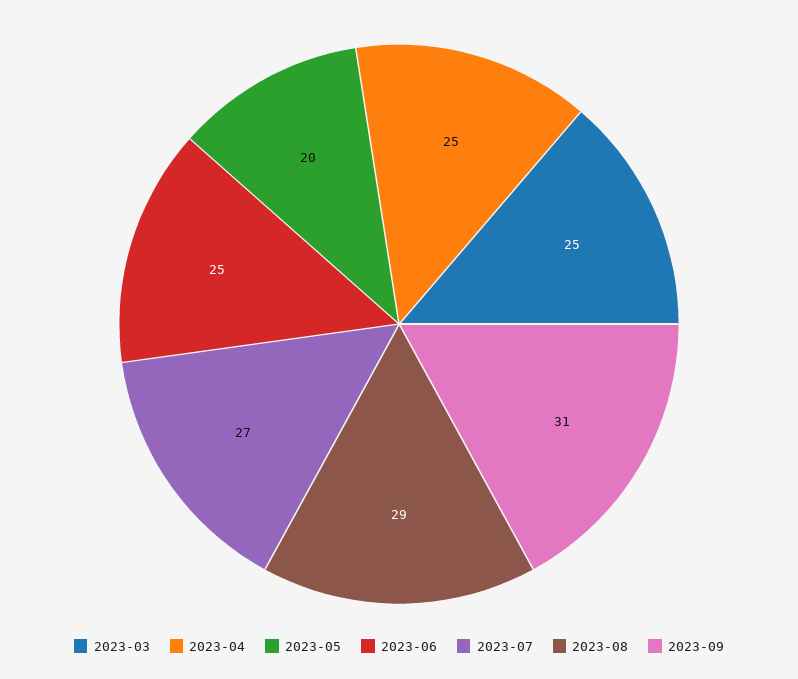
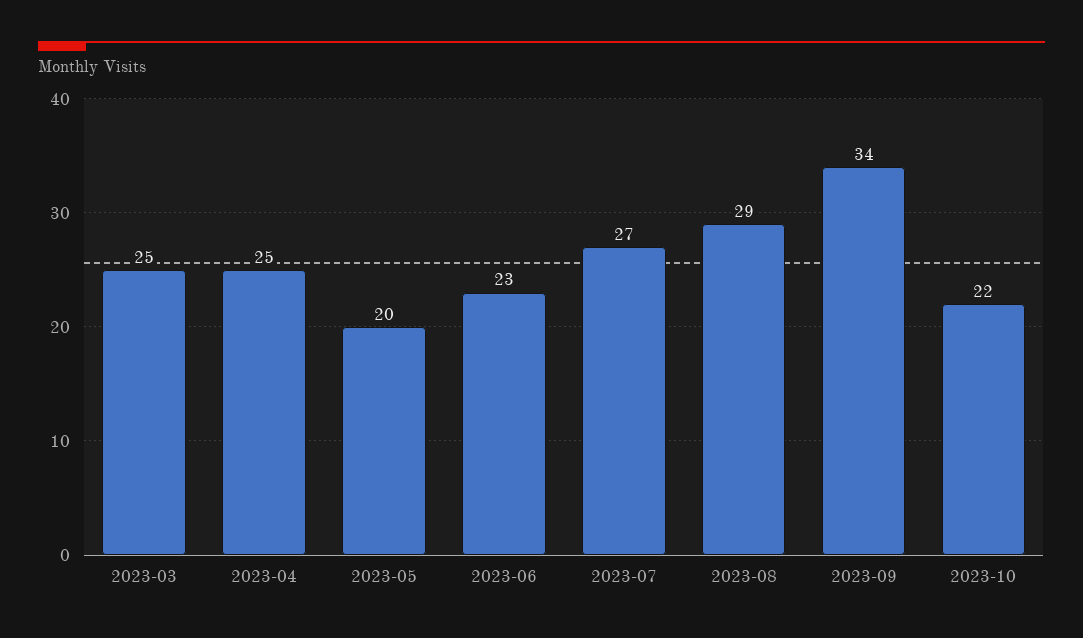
2023-06: 25 -> 23
2023-09: 31 -> 34
2023-10: none -> 22

